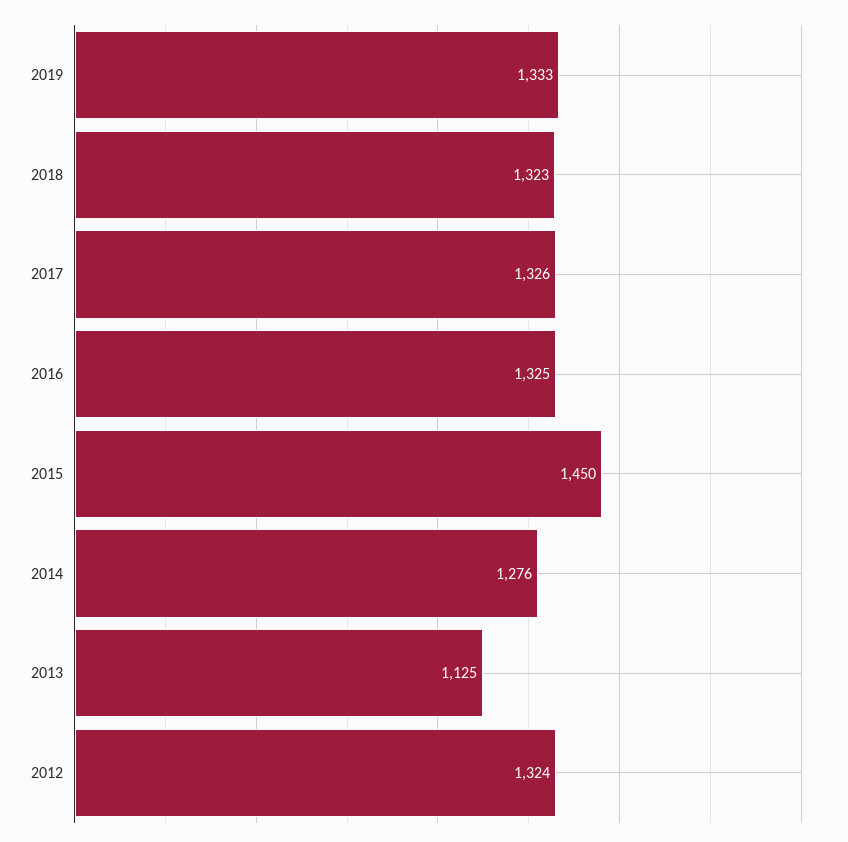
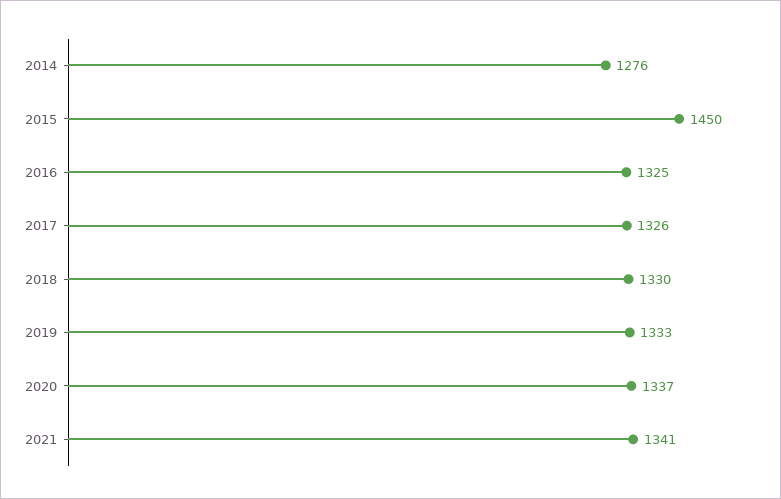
2018: 1323 -> 1330
2013: 1125 -> none
2012: 1324 -> none
2020: none -> 1337
2021: none -> 1341

